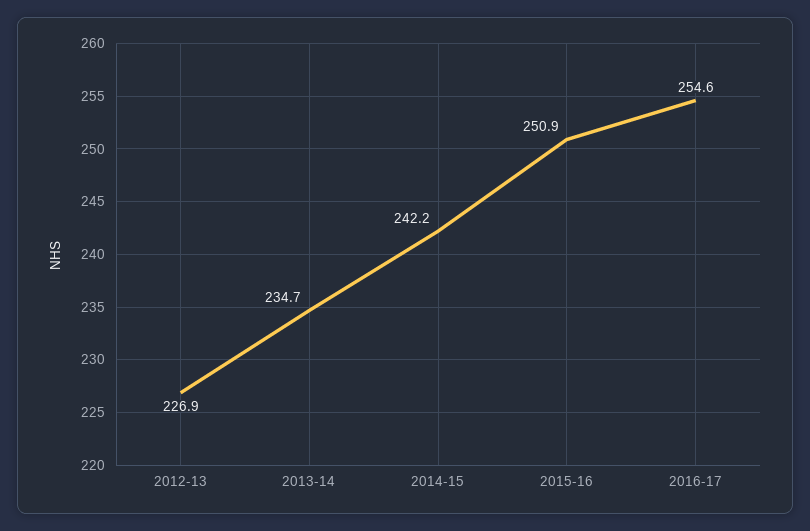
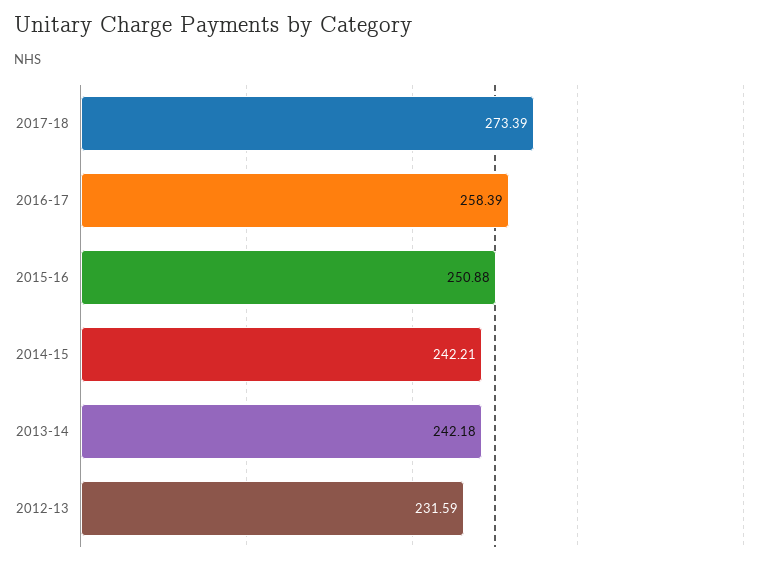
2012-13: 226.9 -> 231.59
2013-14: 234.7 -> 242.18
2016-17: 254.6 -> 258.39
2017-18: none -> 273.39

